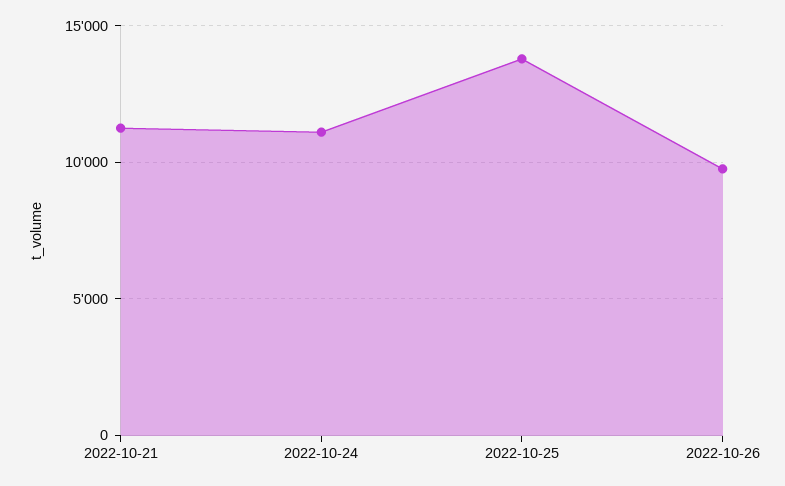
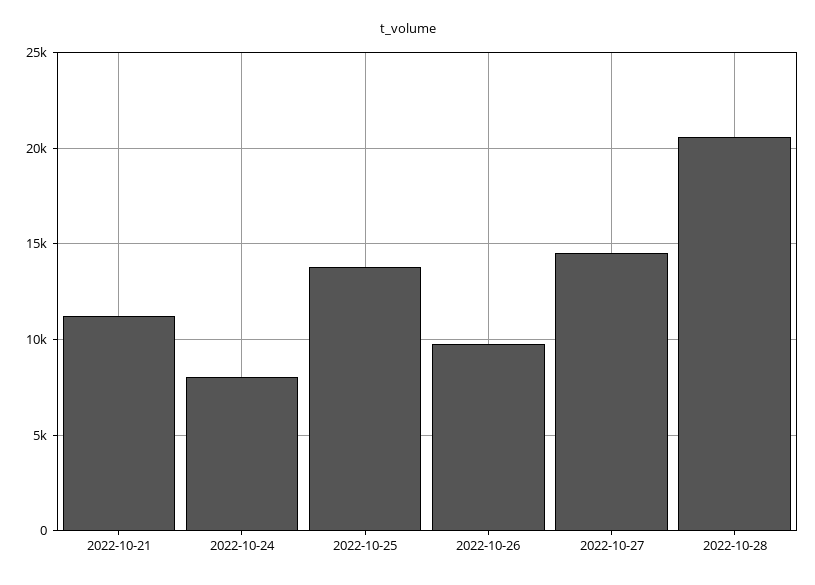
2022-10-24: 11000 -> 8000
2022-10-27: none -> 14500
2022-10-28: none -> 20500

